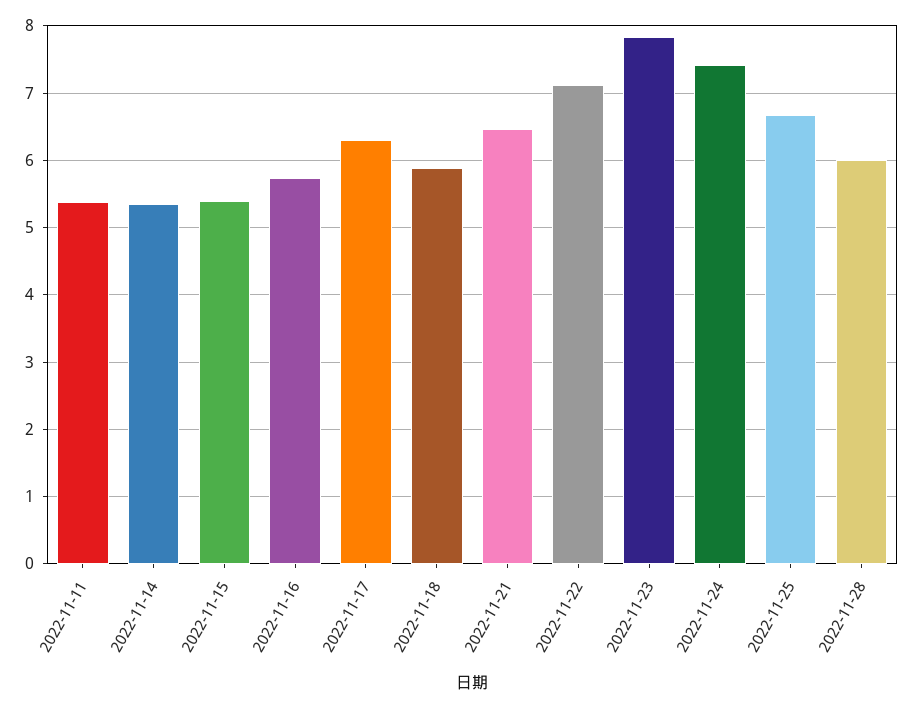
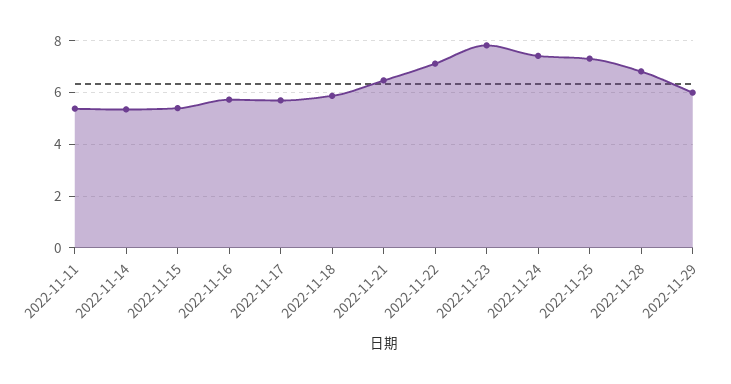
2022-11-17: 6.3 -> 5.75
2022-11-25: 6.7 -> 7.25
2022-11-28: 6 -> 6.75
2022-11-29: none -> 6

